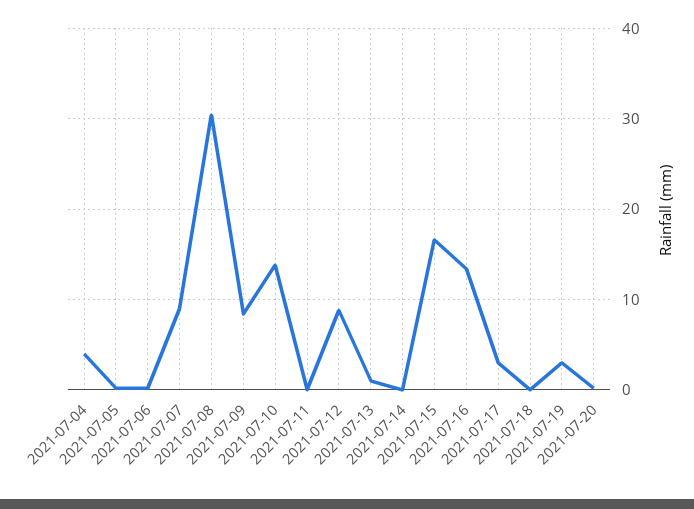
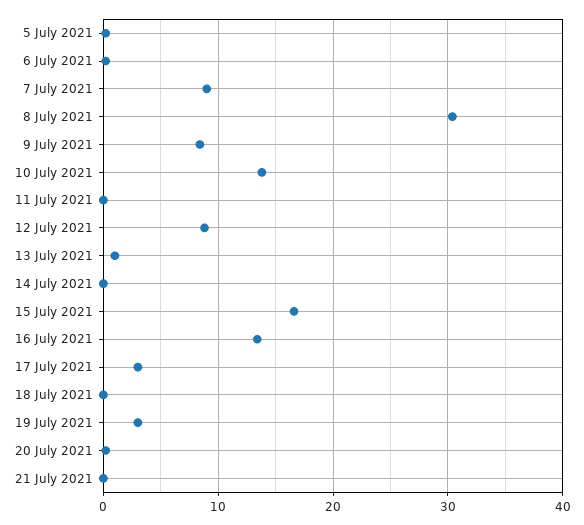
2021-07-04: 4 -> none
21 July 2021: none -> 0

